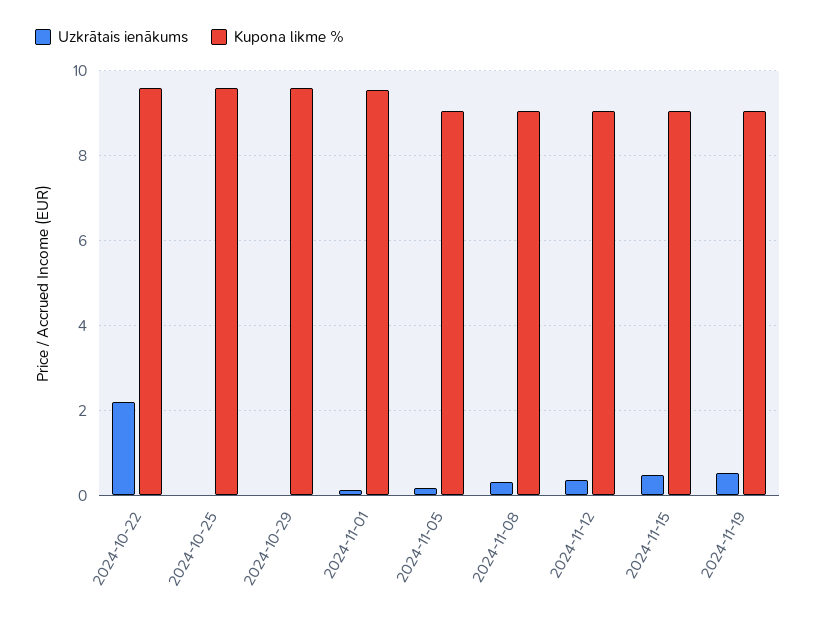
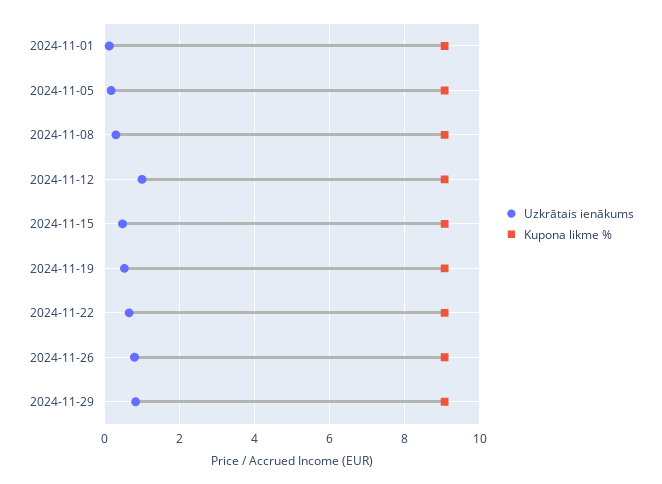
Uzkrātais ienākums, 2024-10-22: 2.2 -> none
Kupona likme %, 2024-10-22: 9.6 -> none
Uzkrātais ienākums, 2024-10-25: 0 -> none
Kupona likme %, 2024-10-25: 9.6 -> none
Uzkrātais ienākums, 2024-10-29: 0 -> none
Kupona likme %, 2024-10-29: 9.6 -> none
Kupona likme %, 2024-11-01: 9.6 -> 9
Uzkrātais ienākums, 2024-11-12: 0.4 -> 1
Uzkrātais ienākums, 2024-11-22: none -> 0.6
Kupona likme %, 2024-11-22: none -> 9
Uzkrātais ienākums, 2024-11-26: none -> 0.8
Kupona likme %, 2024-11-26: none -> 9
Uzkrātais ienākums, 2024-11-29: none -> 0.8
Kupona likme %, 2024-11-29: none -> 9

